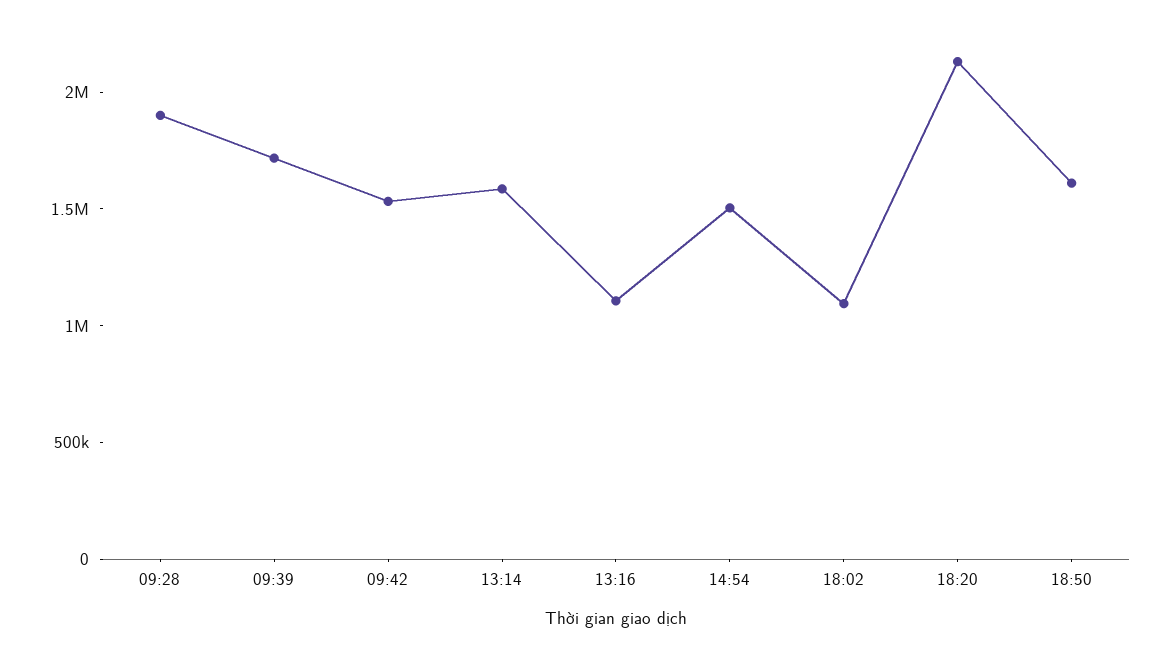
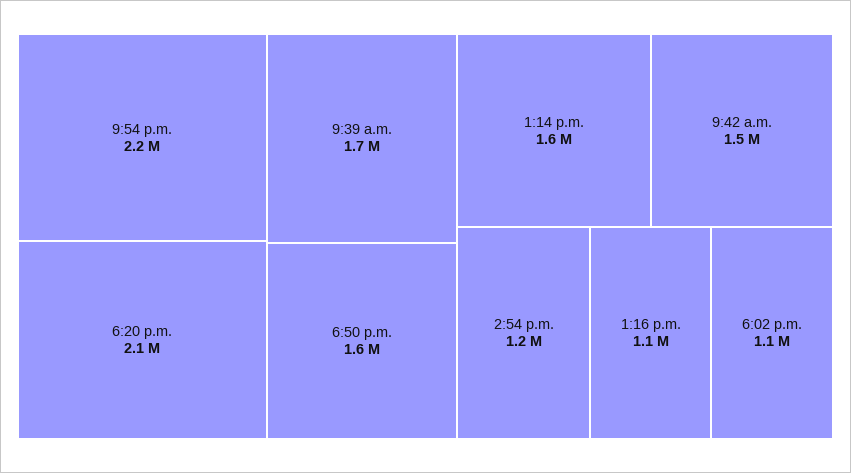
09:28: 1900000 -> none
14:54: 1500000 -> 1200000
9:54 p.m.: none -> 2200000

